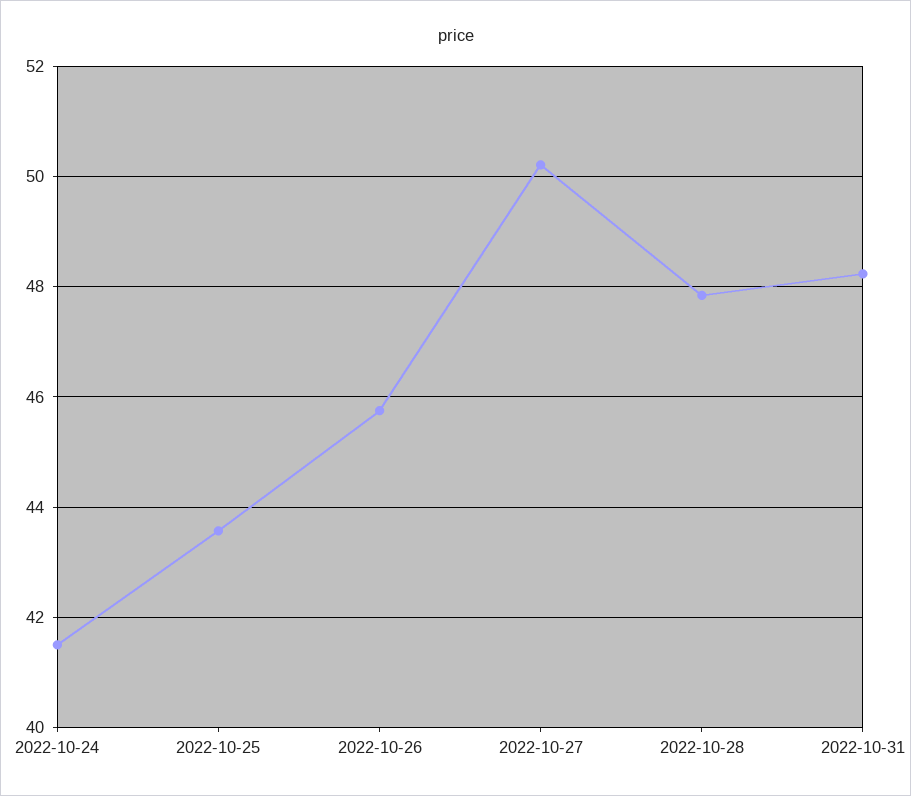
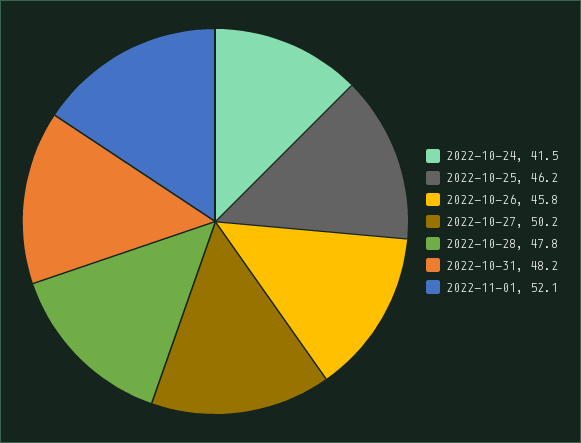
2022-10-25: 43.6 -> 46.2
2022-11-01: none -> 52.1

